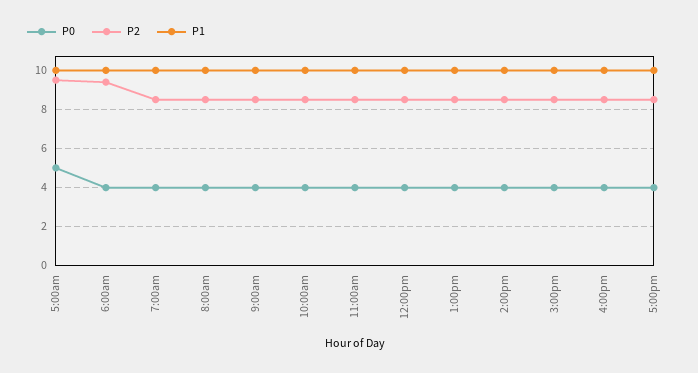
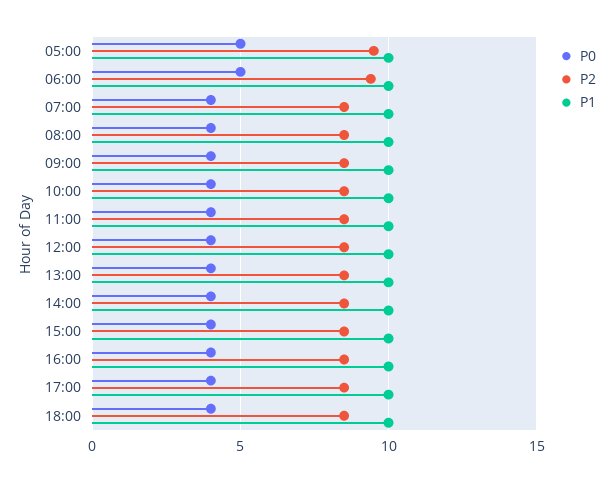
P0, 6:00am: 4 -> 5
P0, 18:00: none -> 4
P2, 18:00: none -> 8.5
P1, 18:00: none -> 10

